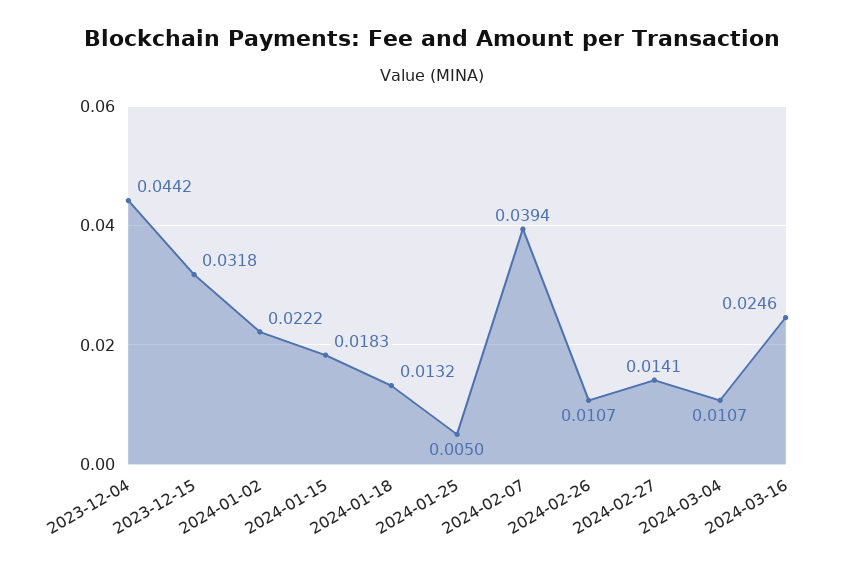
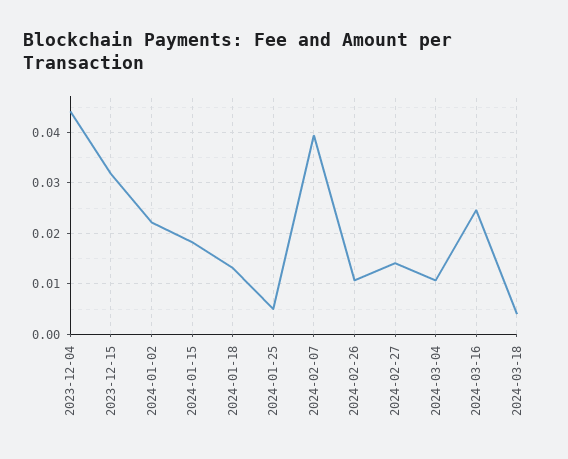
2024-03-18: none -> 0.004

